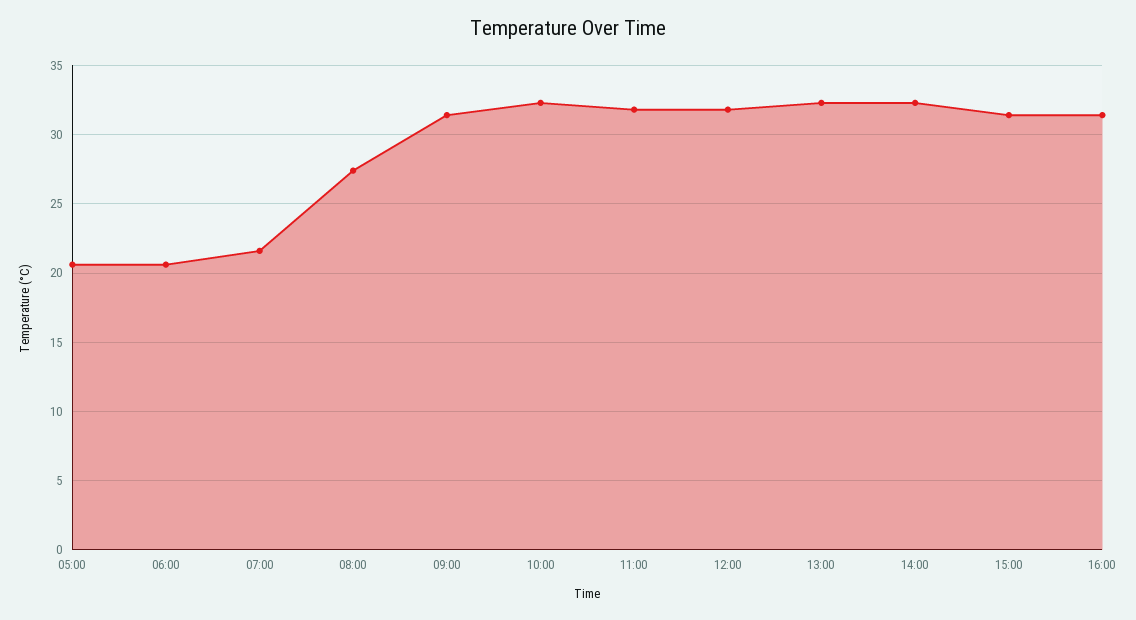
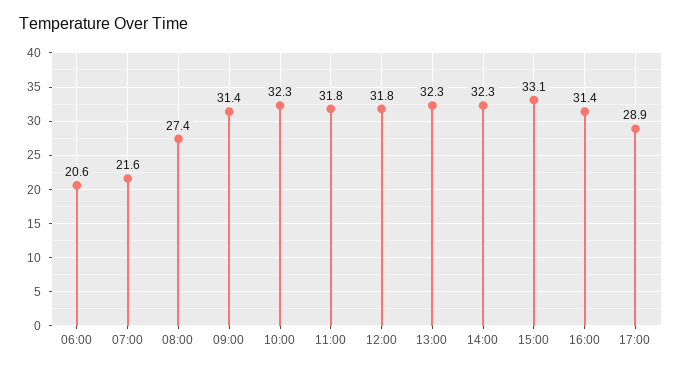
05:00: 20.5 -> none
15:00: 31.5 -> 33.1
17:00: none -> 28.9

